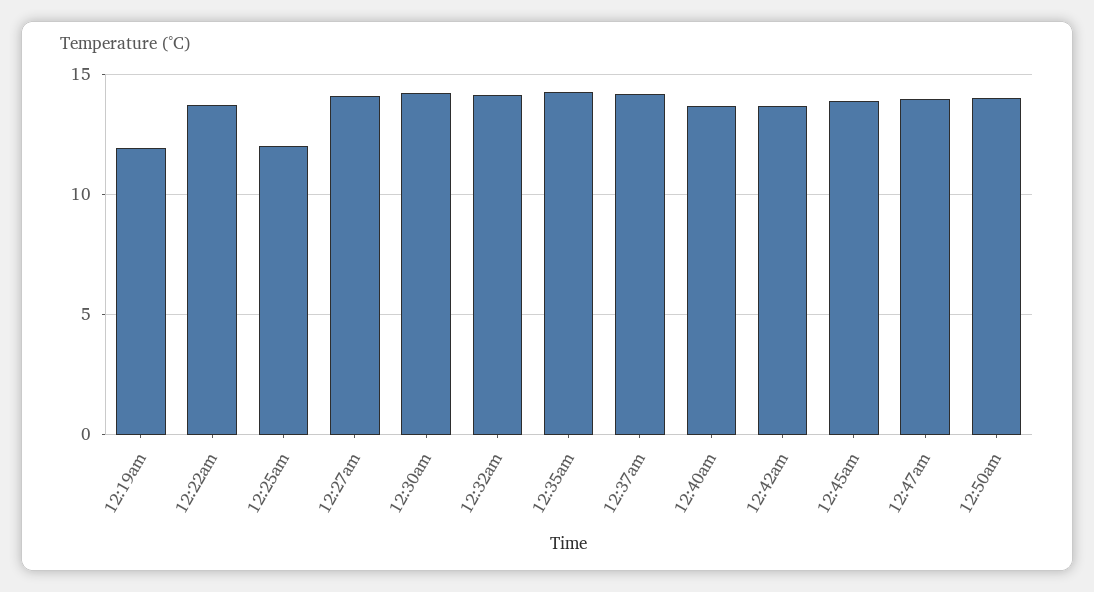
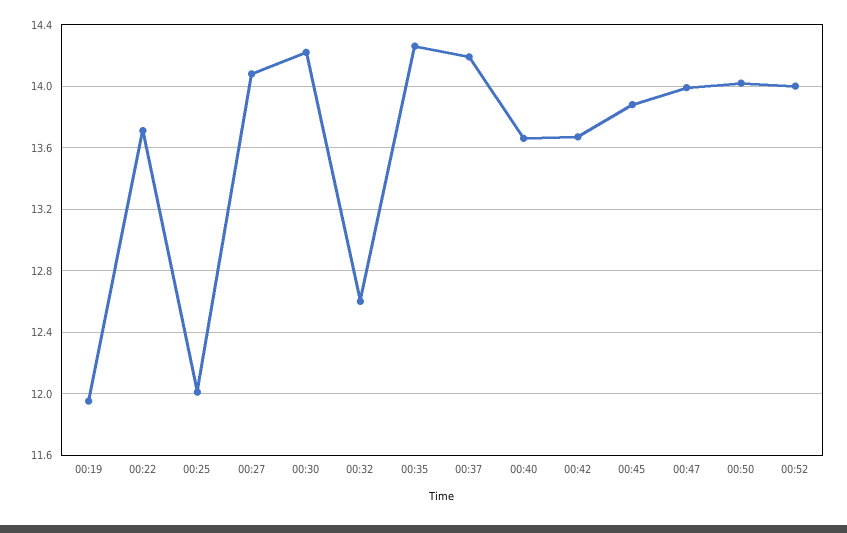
12:32am: 14 -> 12.6
00:52: none -> 14

